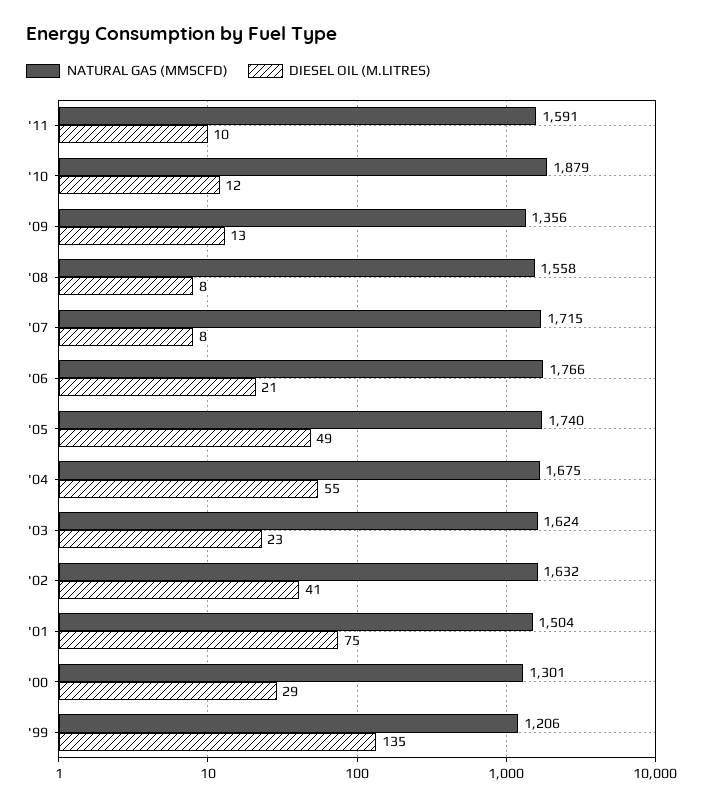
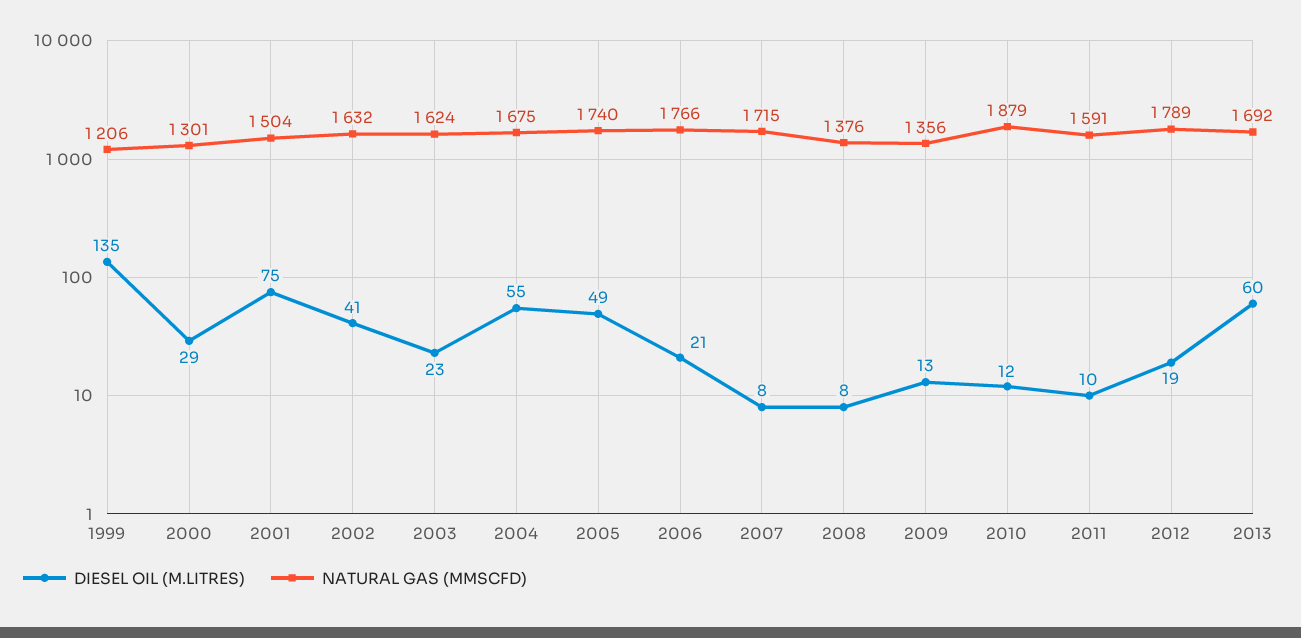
NATURAL GAS (MMSCFD), '08: 1558 -> 1376
DIESEL OIL (M.LITRES), 2012: none -> 19
NATURAL GAS (MMSCFD), 2012: none -> 1789
DIESEL OIL (M.LITRES), 2013: none -> 60
NATURAL GAS (MMSCFD), 2013: none -> 1692

